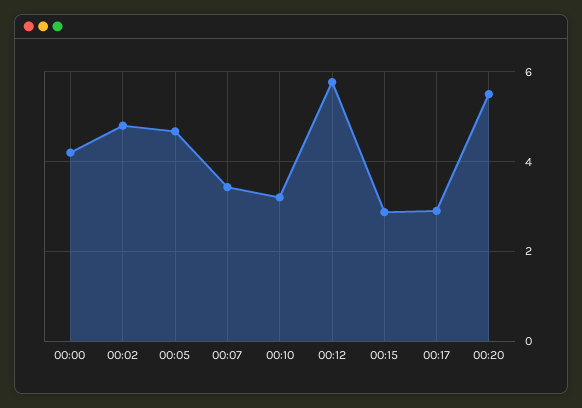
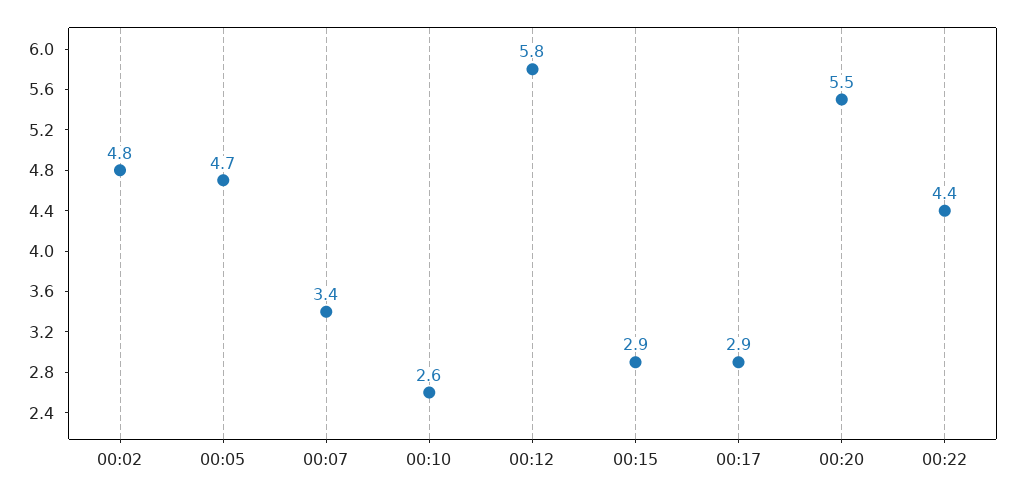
00:00: 4.2 -> none
00:10: 3.2 -> 2.6
00:22: none -> 4.4

